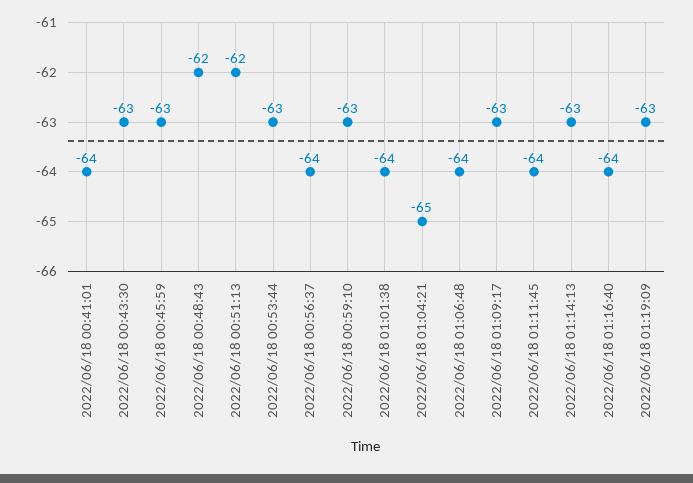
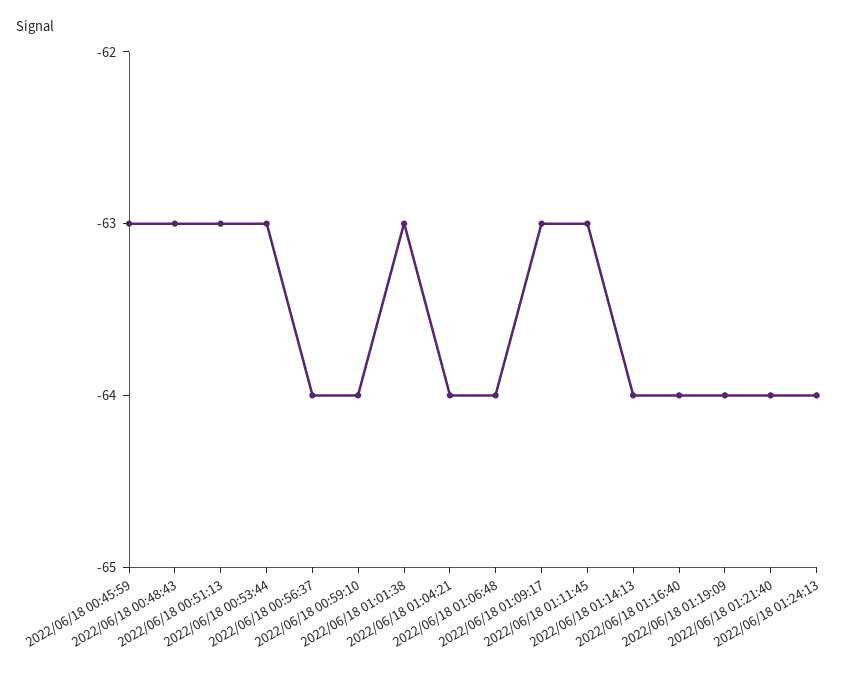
2022/06/18 00:41:01: -64 -> none
2022/06/18 00:43:30: -63 -> none
2022/06/18 00:48:43: -62 -> -63
2022/06/18 00:51:13: -62 -> -63
2022/06/18 00:59:10: -63 -> -64
2022/06/18 01:01:38: -64 -> -63
2022/06/18 01:04:21: -65 -> -64
2022/06/18 01:11:45: -64 -> -63
2022/06/18 01:14:13: -63 -> -64
2022/06/18 01:19:09: -63 -> -64
2022/06/18 01:21:40: none -> -64
2022/06/18 01:24:13: none -> -64

